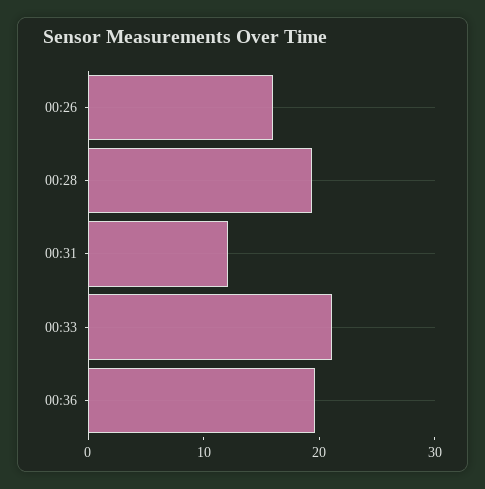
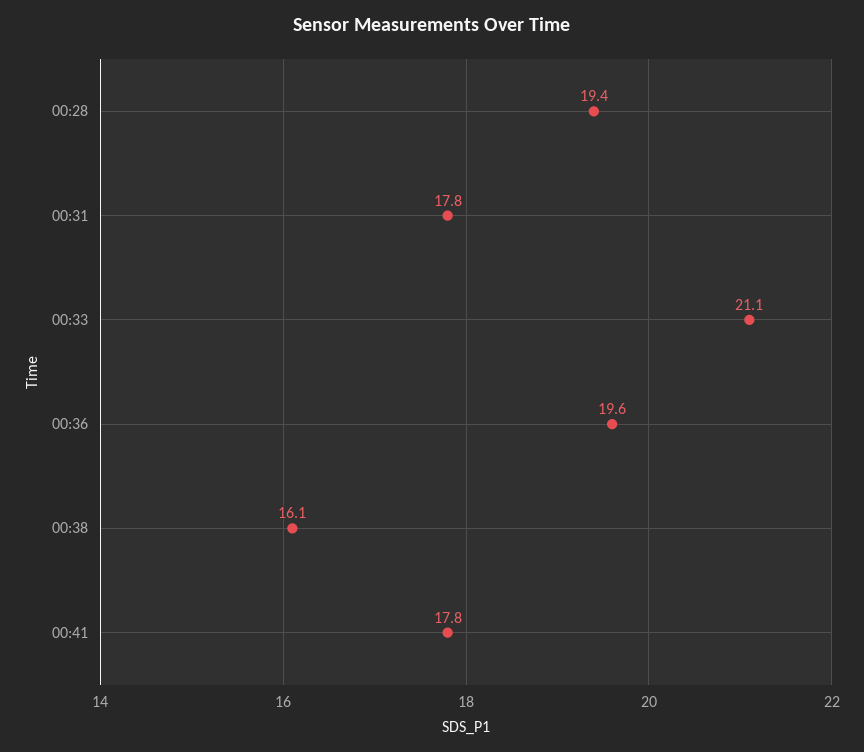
00:26: 16 -> none
00:31: 12 -> 17.8
00:38: none -> 16.1
00:41: none -> 17.8

